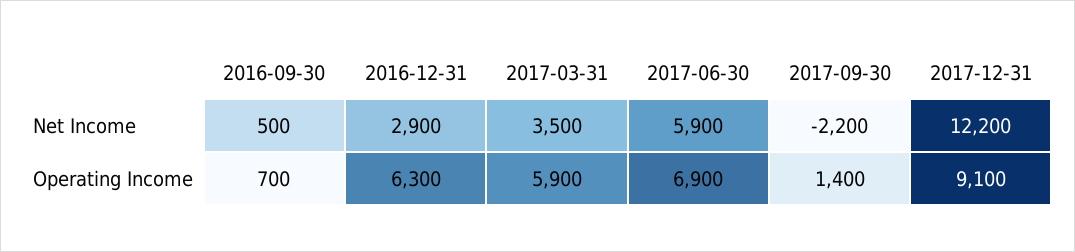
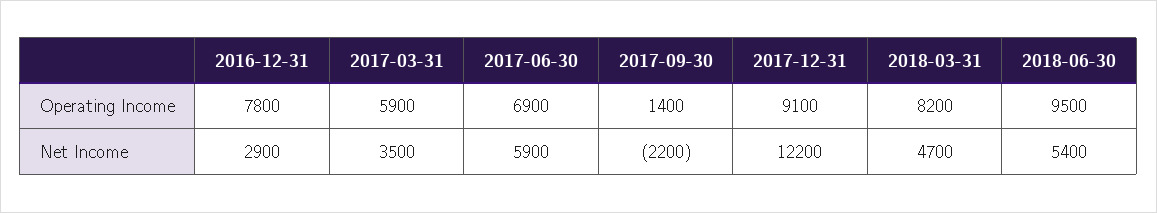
2016-09-30, Net Income: 500 -> none
2016-09-30, Operating Income: 700 -> none
2016-12-31, Operating Income: 6300 -> 7800
2018-03-31, Operating Income: none -> 8200
2018-06-30, Operating Income: none -> 9500
2018-03-31, Net Income: none -> 4700
2018-06-30, Net Income: none -> 5400

